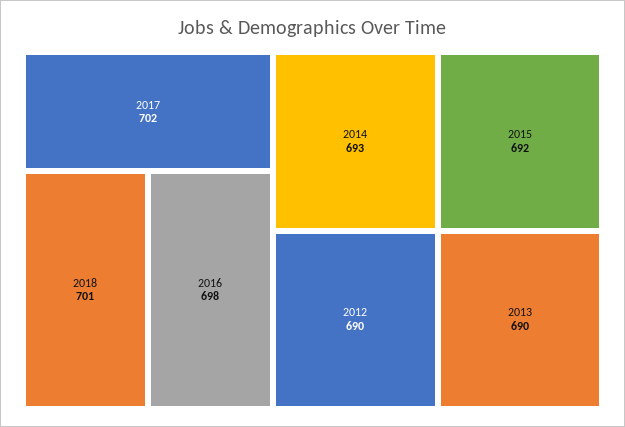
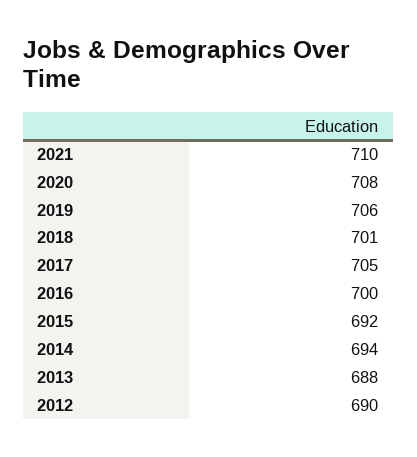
2017: 702 -> 705
2016: 698 -> 700
2014: 693 -> 694
2013: 690 -> 688
2021: none -> 710
2020: none -> 708
2019: none -> 706

